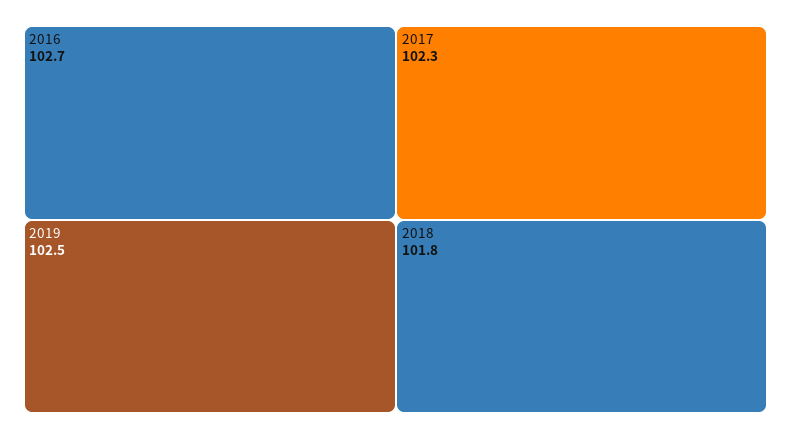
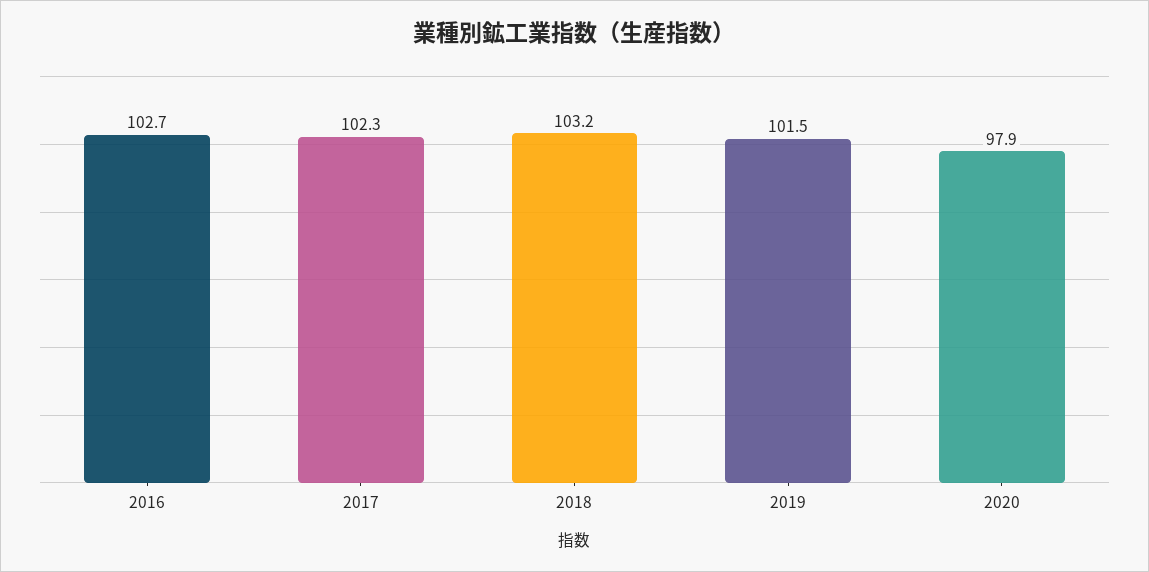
2019: 102.5 -> 101.5
2018: 101.8 -> 103.2
2020: none -> 97.9

